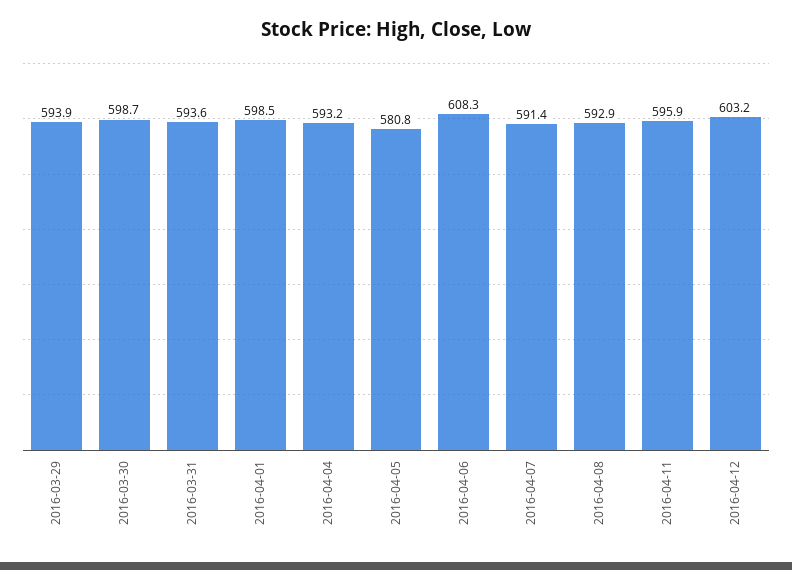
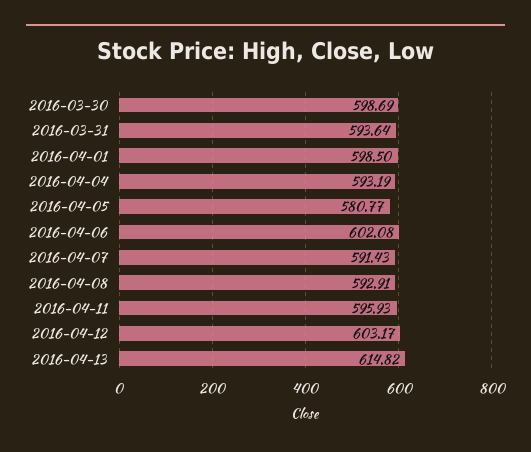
2016-03-29: 593.9 -> none
2016-04-06: 608.3 -> 602.08
2016-04-13: none -> 614.82

